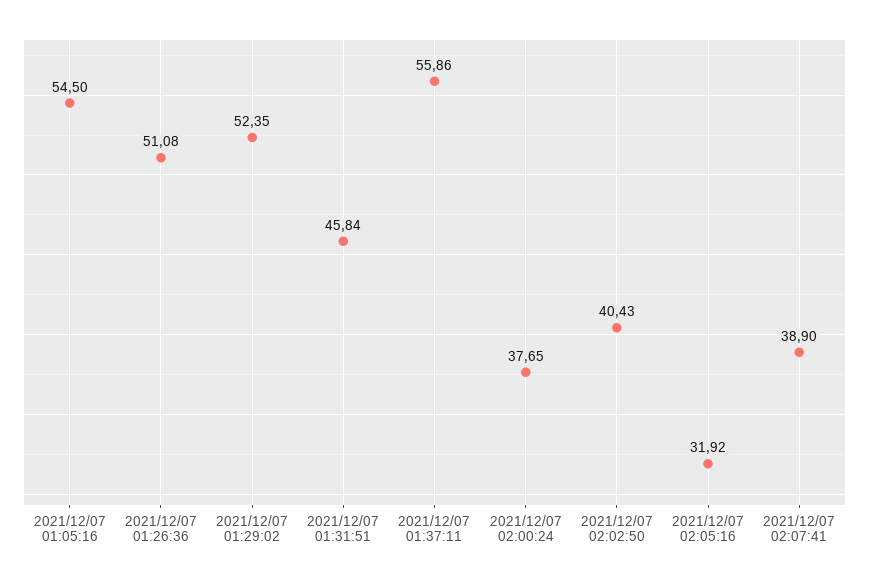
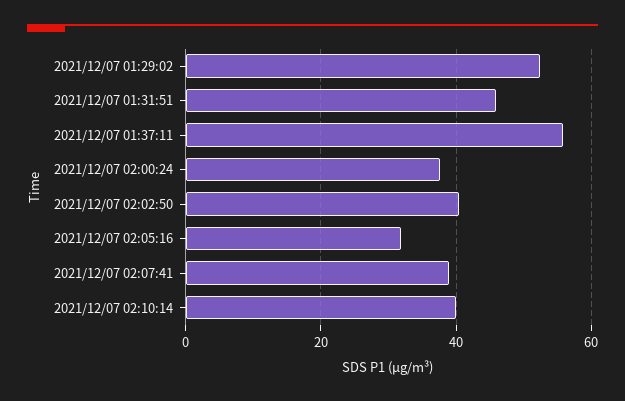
2021/12/07 01:05:16: 54.5 -> none
2021/12/07 01:26:36: 51.08 -> none
2021/12/07 02:10:14: none -> 40

